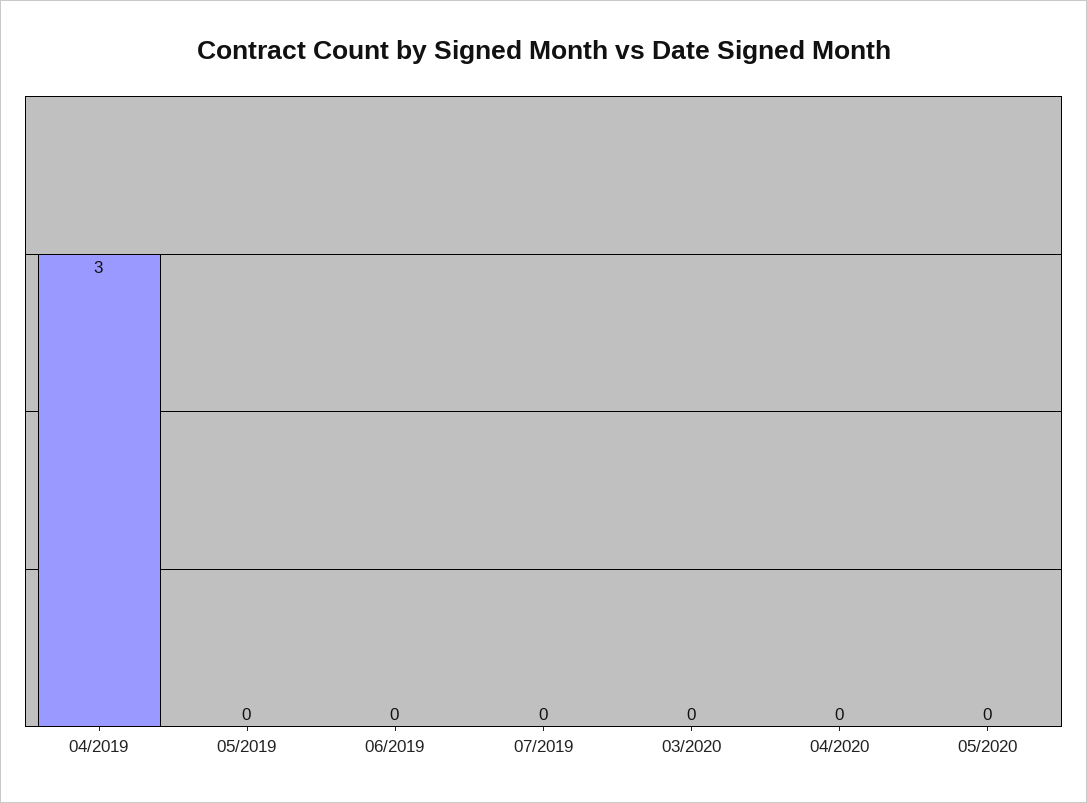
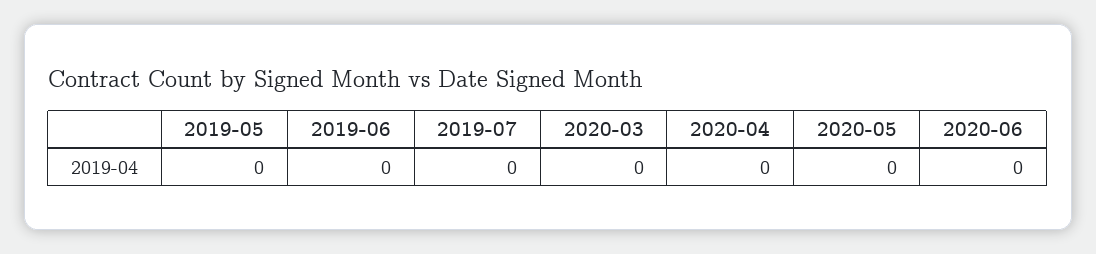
04/2019: 3 -> none
2020-06: none -> 0

